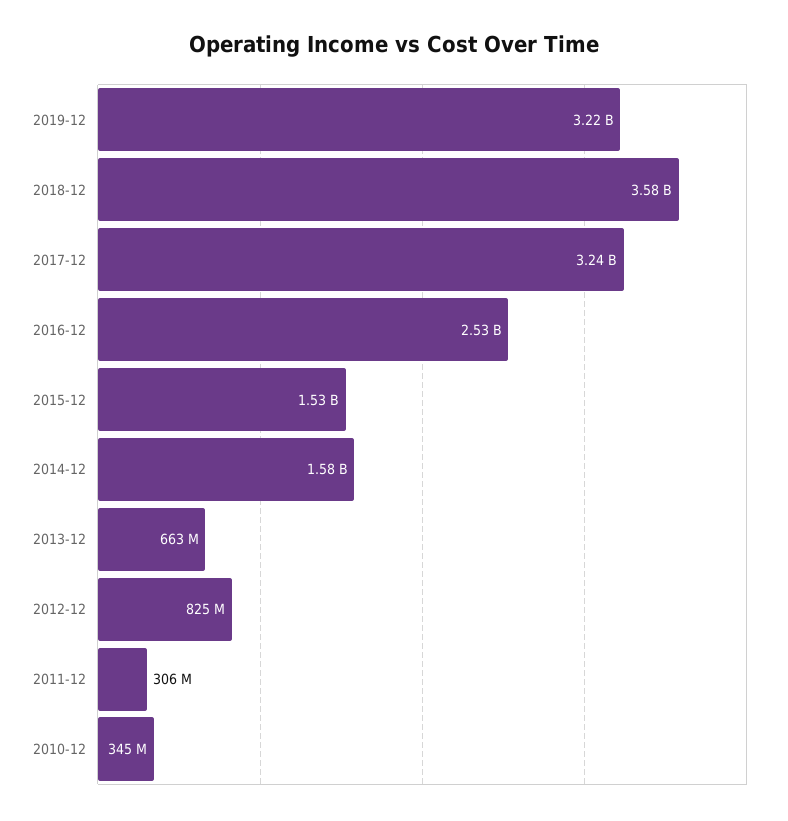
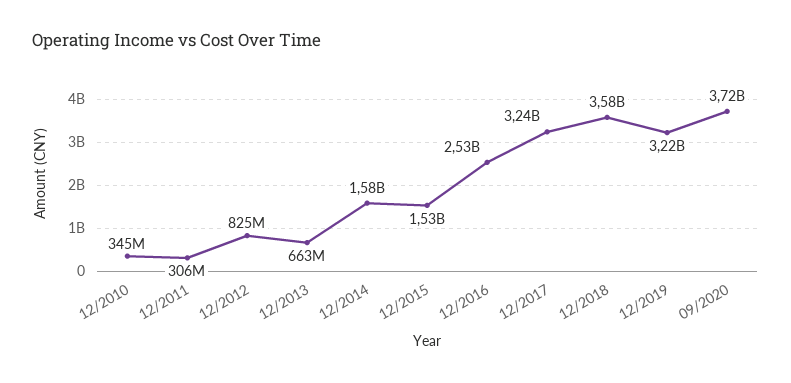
09/2020: none -> 3720000000

